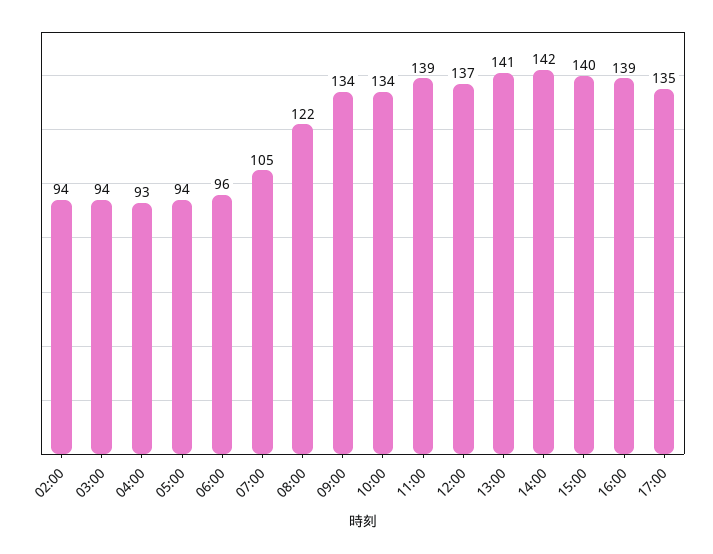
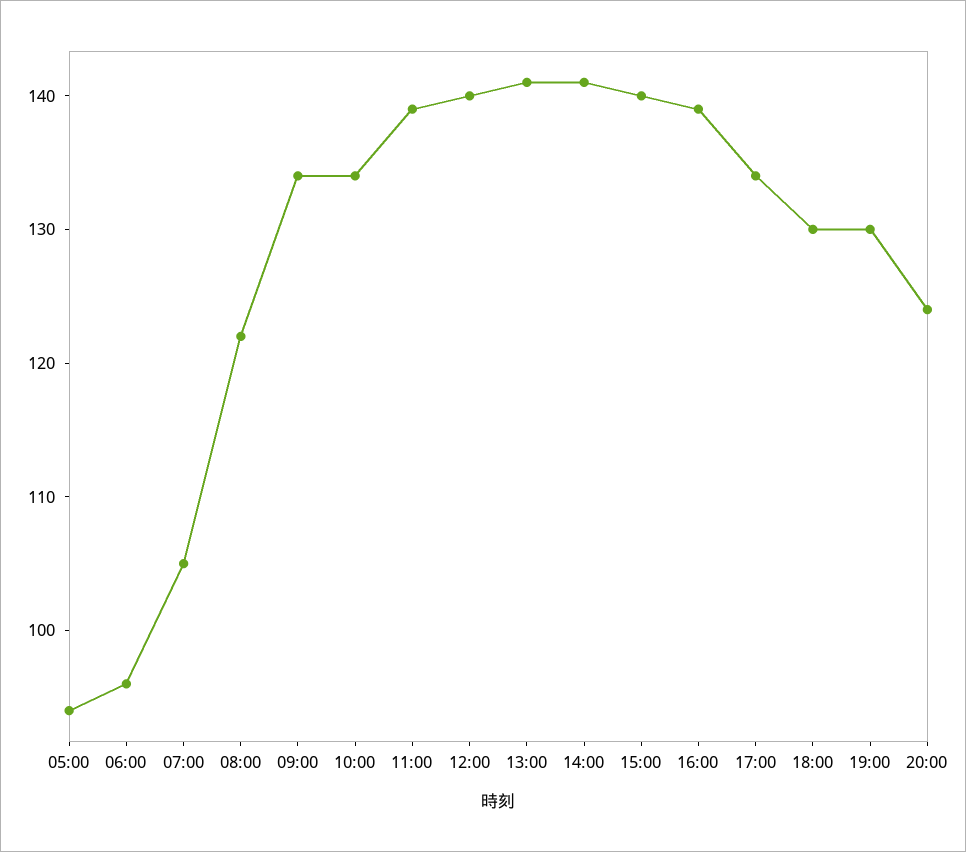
02:00: 94 -> none
03:00: 94 -> none
04:00: 93 -> none
12:00: 137 -> 140
14:00: 142 -> 141
17:00: 135 -> 134
18:00: none -> 130
19:00: none -> 130
20:00: none -> 124

